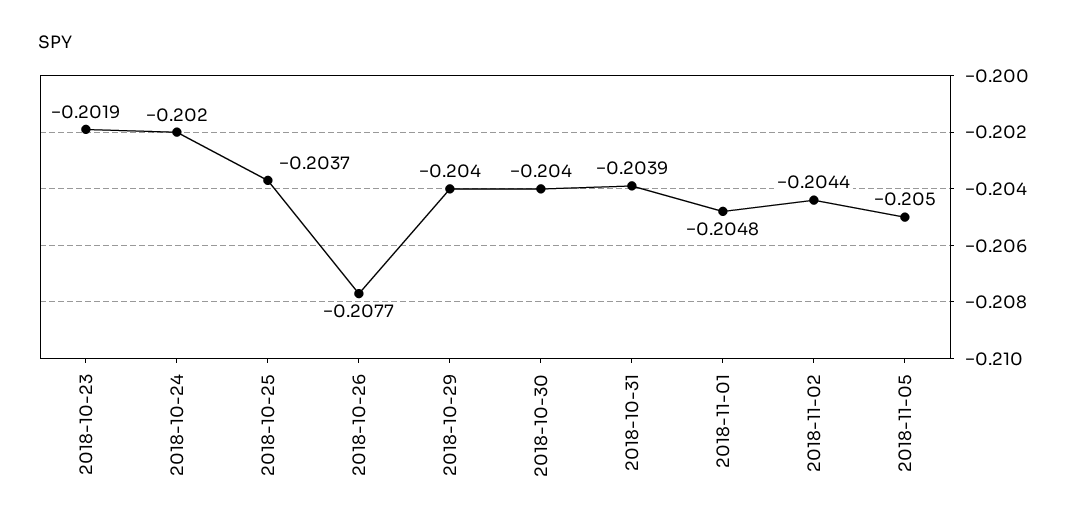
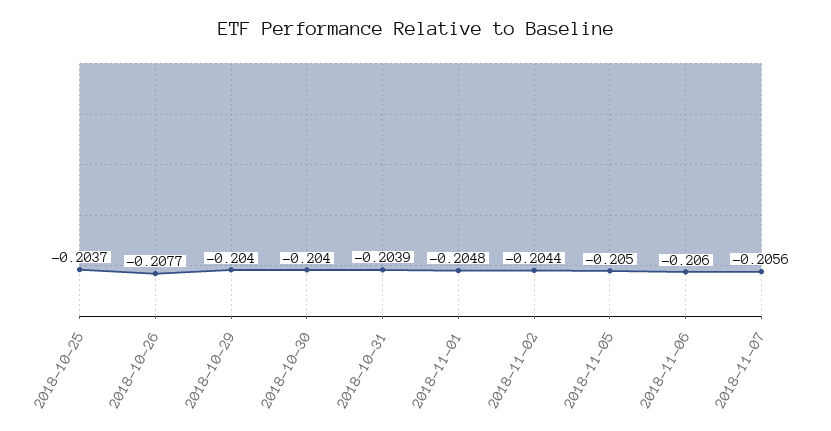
2018-10-23: -0.2019 -> none
2018-10-24: -0.202 -> none
2018-11-06: none -> -0.206
2018-11-07: none -> -0.2056

